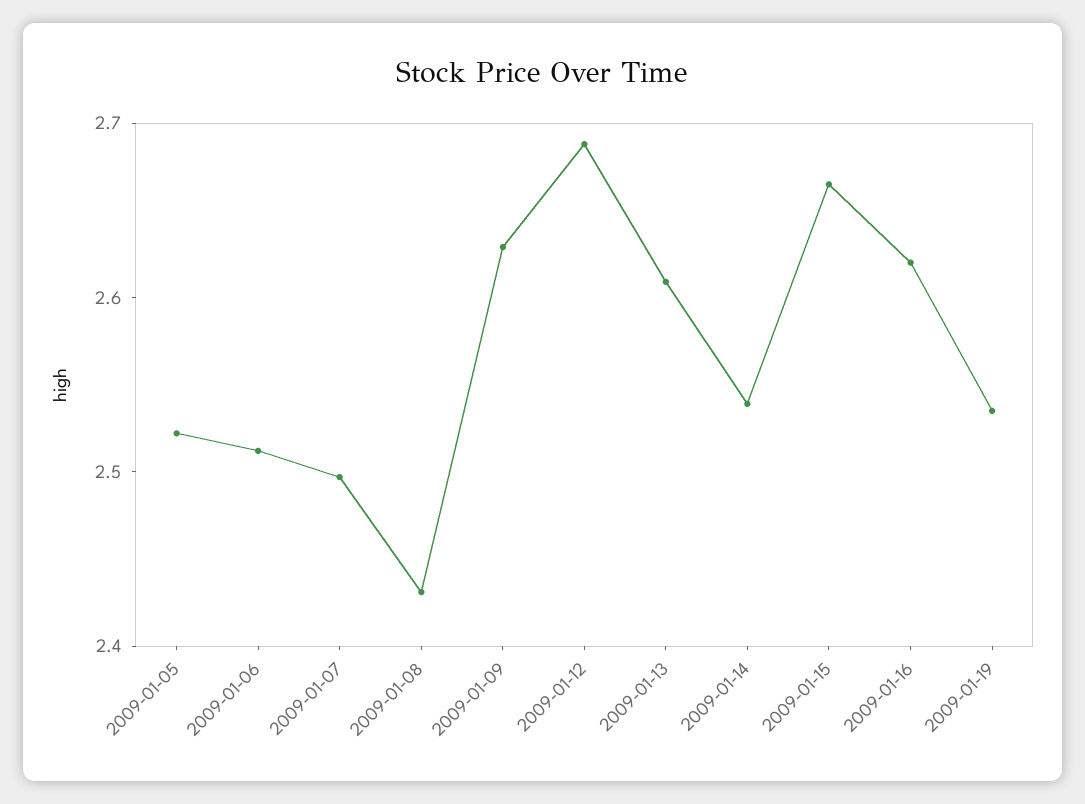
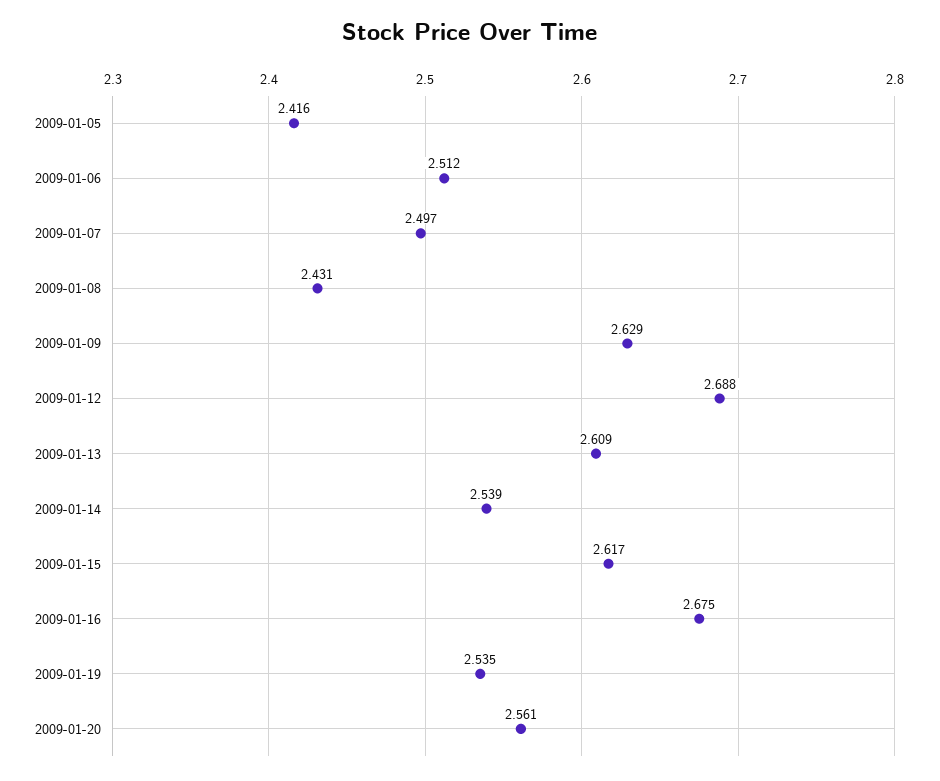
2009-01-05: 2.52 -> 2.416
2009-01-15: 2.66 -> 2.617
2009-01-16: 2.62 -> 2.675
2009-01-20: none -> 2.561

